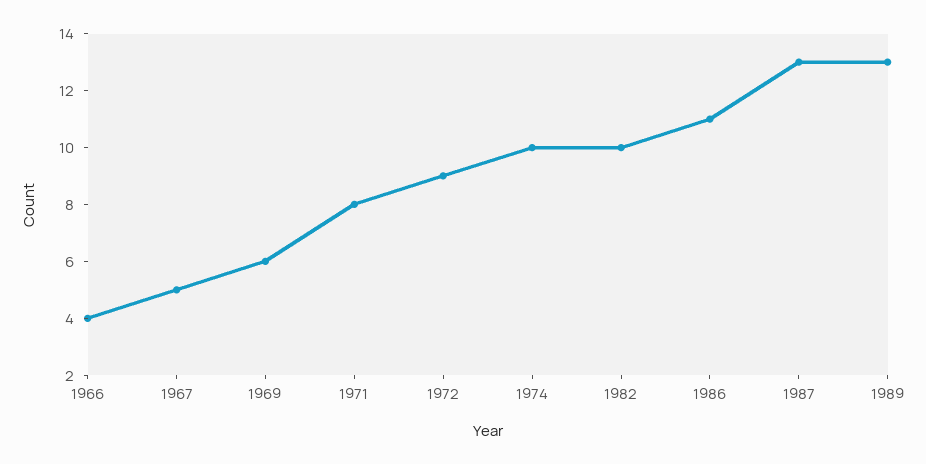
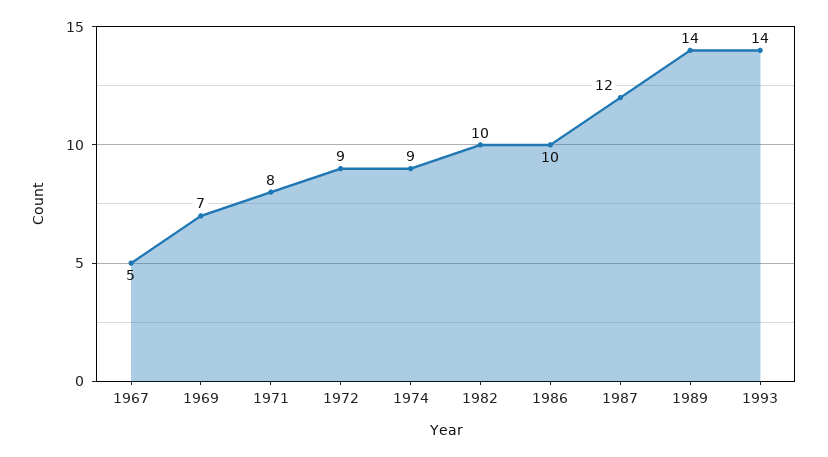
1966: 4 -> none
1969: 6 -> 7
1974: 10 -> 9
1986: 11 -> 10
1987: 13 -> 12
1989: 13 -> 14
1993: none -> 14

